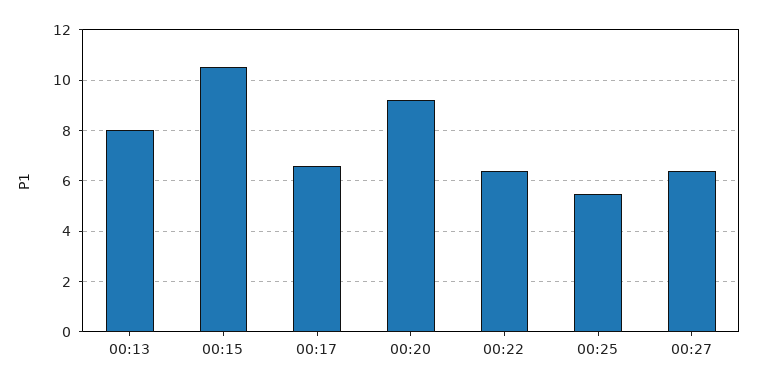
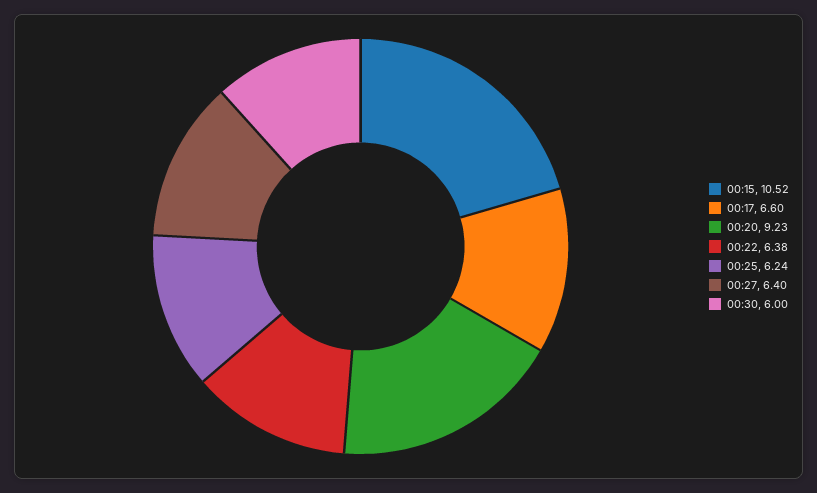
00:13: 8 -> none
00:25: 5.5 -> 6.24
00:30: none -> 6

